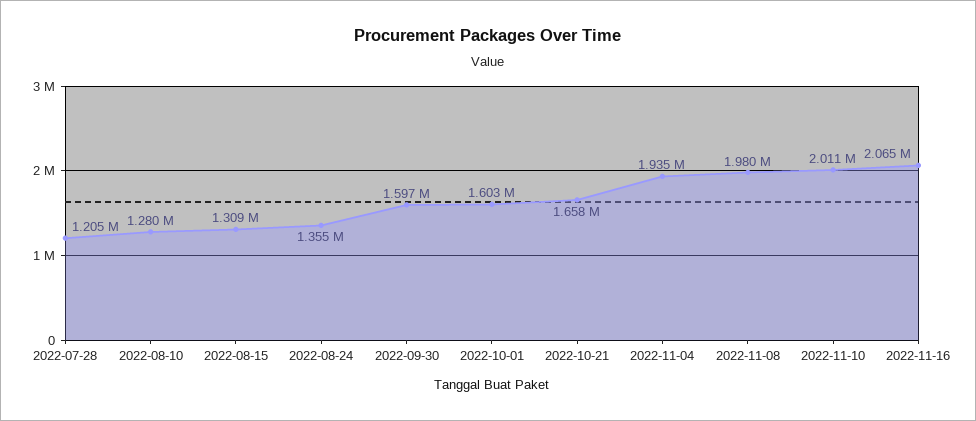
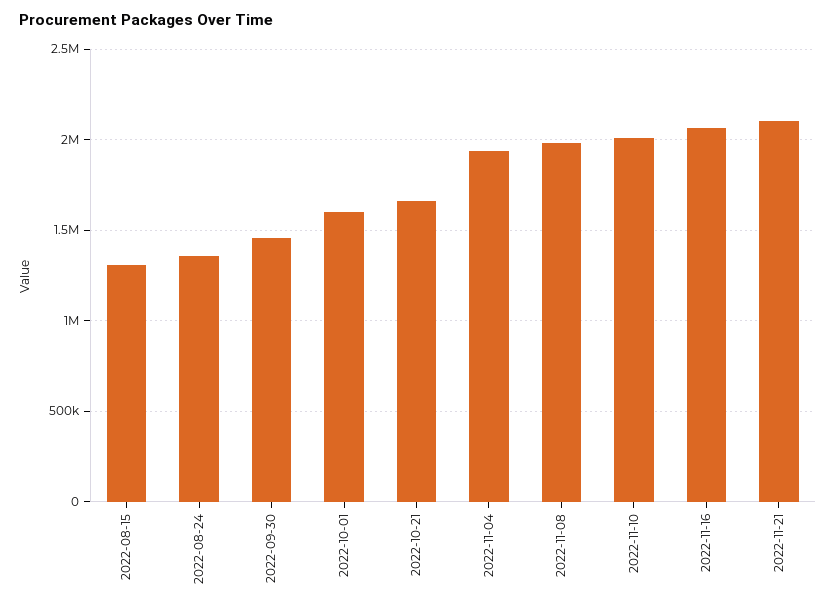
2022-07-28: 1205000 -> none
2022-08-10: 1280000 -> none
2022-09-30: 1597000 -> 1450000
2022-11-21: none -> 2100000

